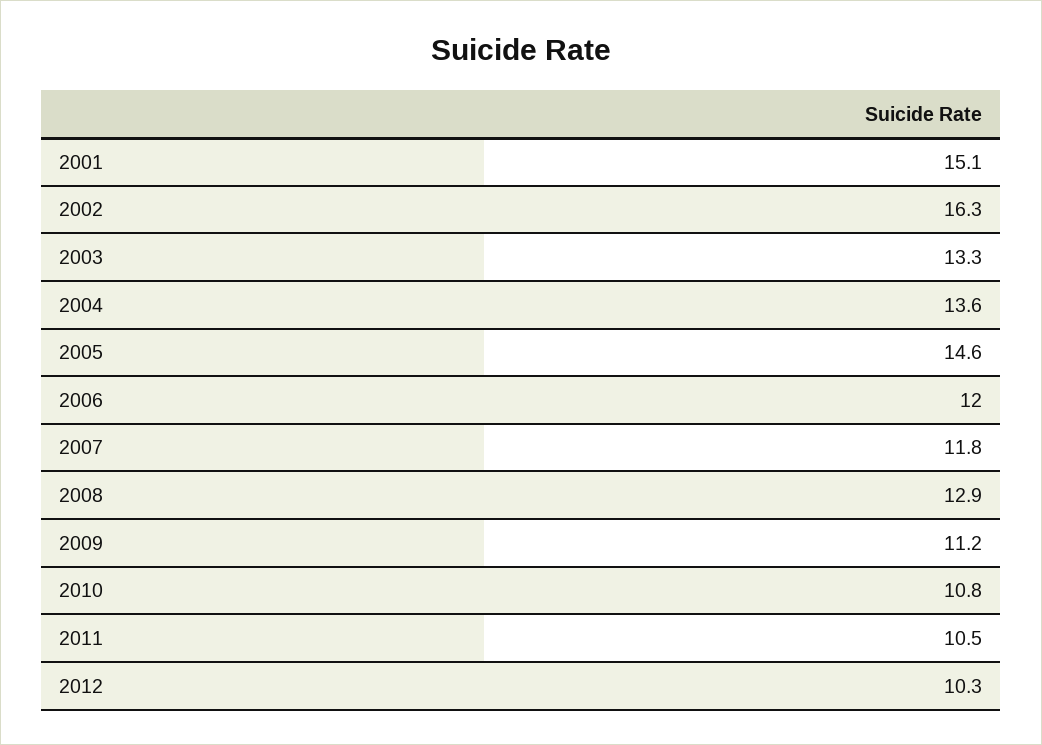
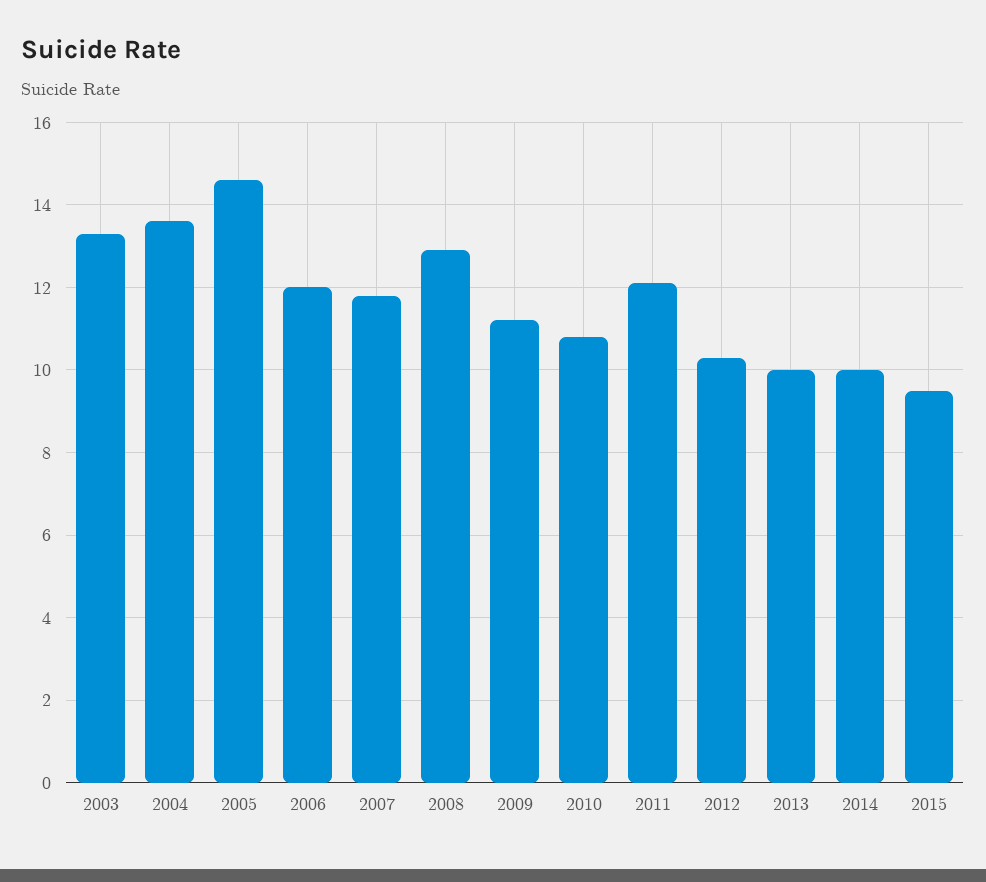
2001: 15.1 -> none
2002: 16.3 -> none
2011: 10.5 -> 12
2013: none -> 10
2014: none -> 10
2015: none -> 9.5

